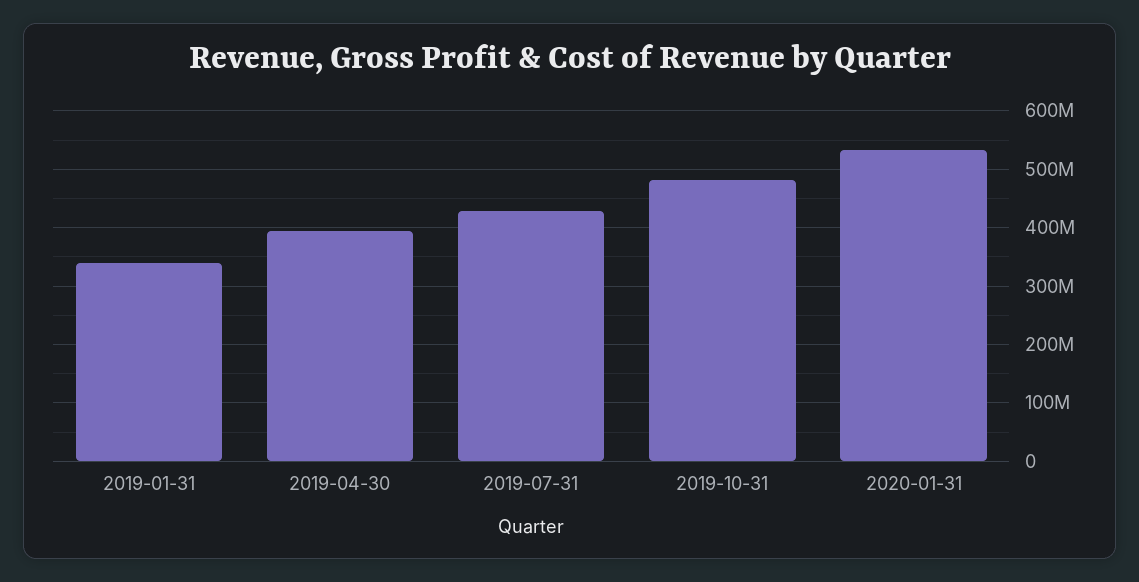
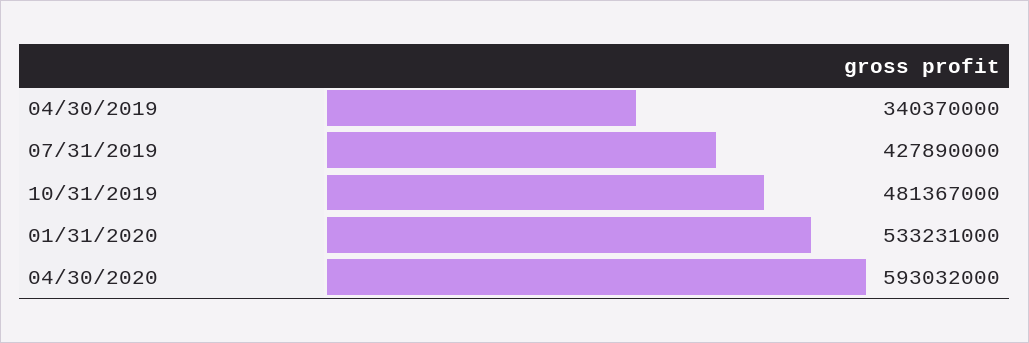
2019-01-31: 340000000 -> none
2019-04-30: 400000000 -> 340370000
04/30/2020: none -> 593032000

